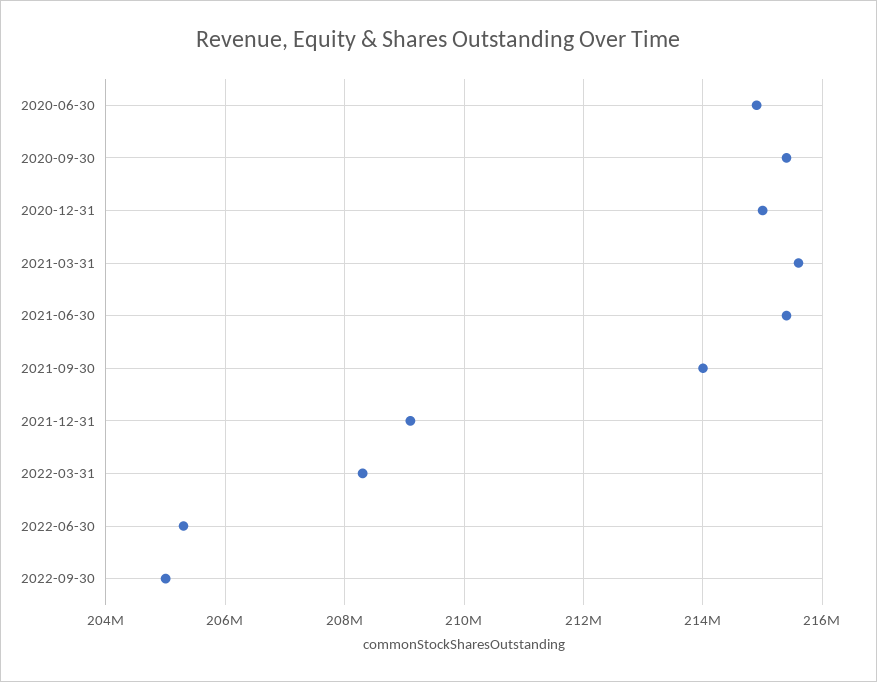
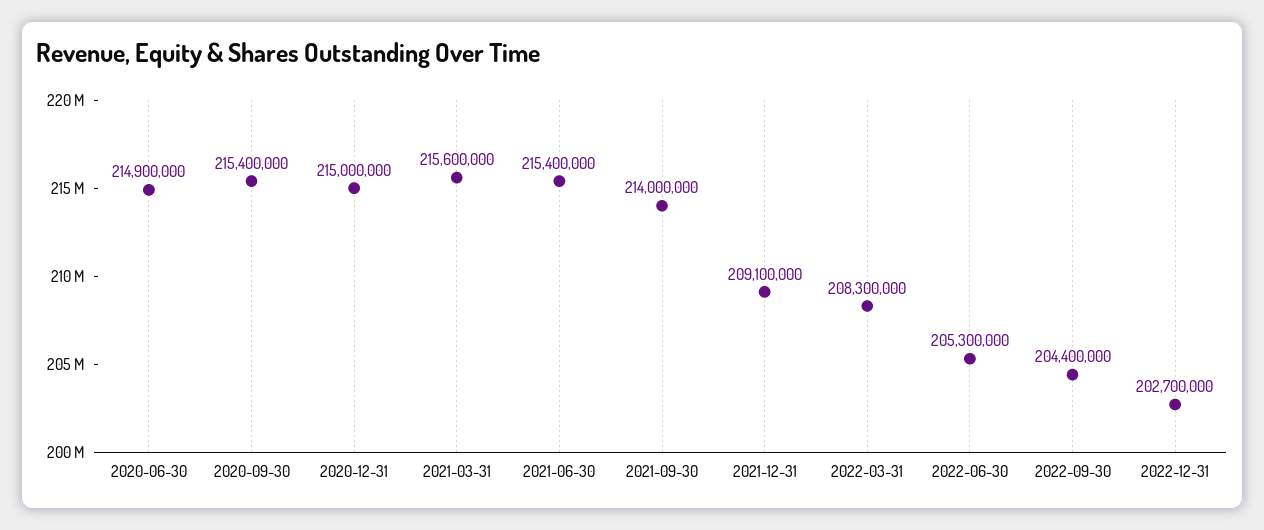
2022-09-30: 205000000 -> 204400000
2022-12-31: none -> 202700000

